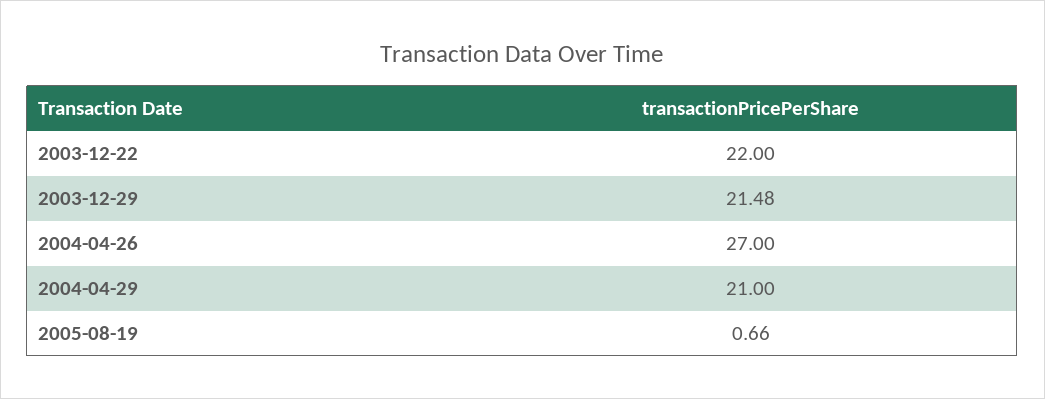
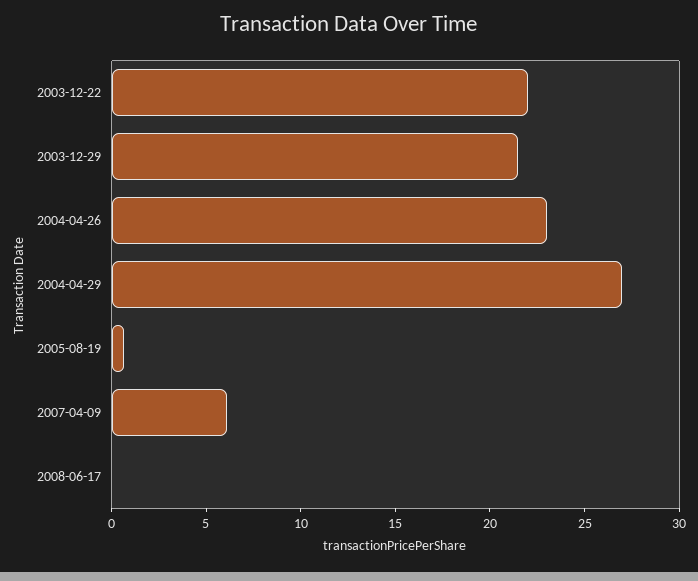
2004-04-26: 27 -> 23
2004-04-29: 21 -> 27
2007-04-09: none -> 6
2008-06-17: none -> 0

